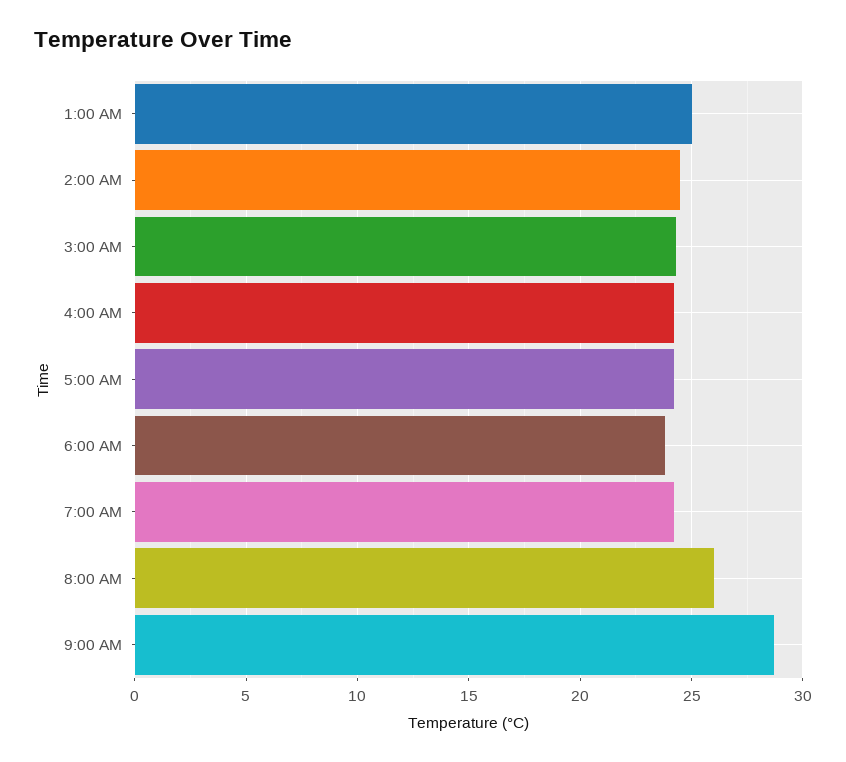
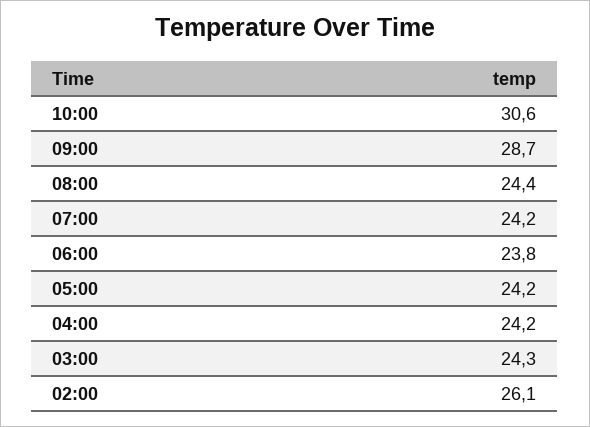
1:00 AM: 25 -> none
2:00 AM: 24.5 -> 26.1
8:00 AM: 26 -> 24.4
10:00: none -> 30.6

